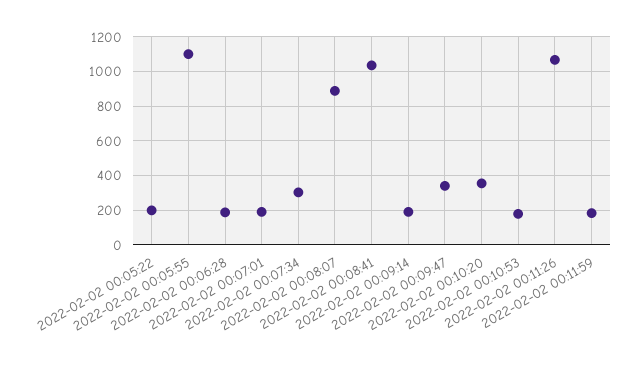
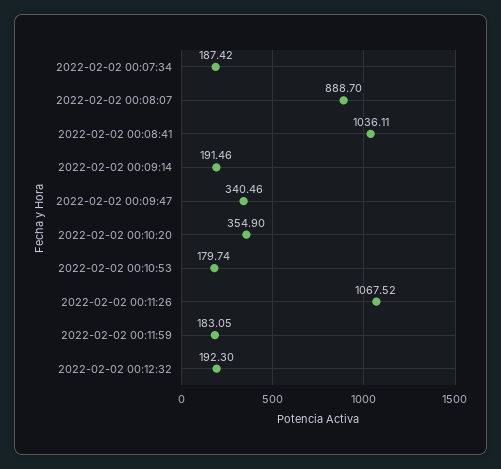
2022-02-02 00:05:22: 200 -> none
2022-02-02 00:05:55: 1100 -> none
2022-02-02 00:06:28: 200 -> none
2022-02-02 00:07:01: 200 -> none
2022-02-02 00:07:34: 300 -> 187.42
2022-02-02 00:12:32: none -> 192.3

